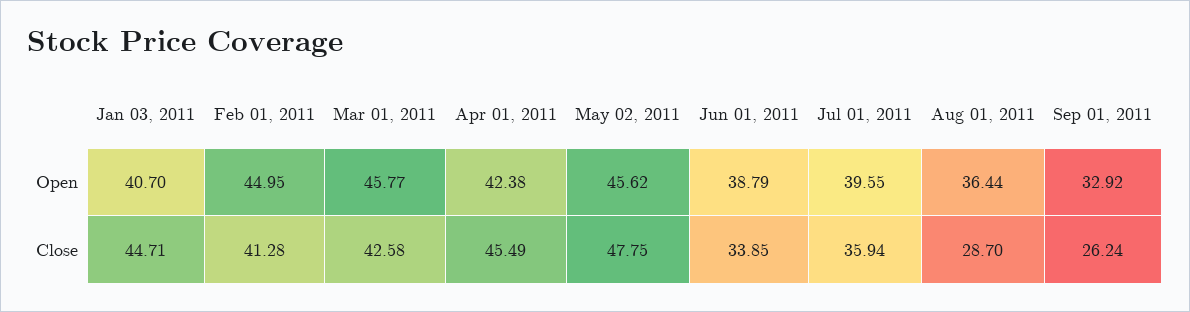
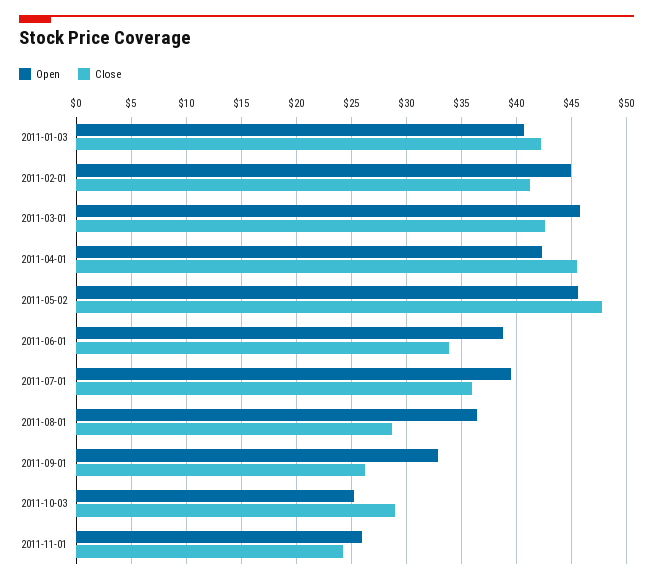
Close, Jan 03, 2011: 44.71 -> 42
Open, 2011-10-03: none -> 25
Close, 2011-10-03: none -> 29
Open, 2011-11-01: none -> 26
Close, 2011-11-01: none -> 24

